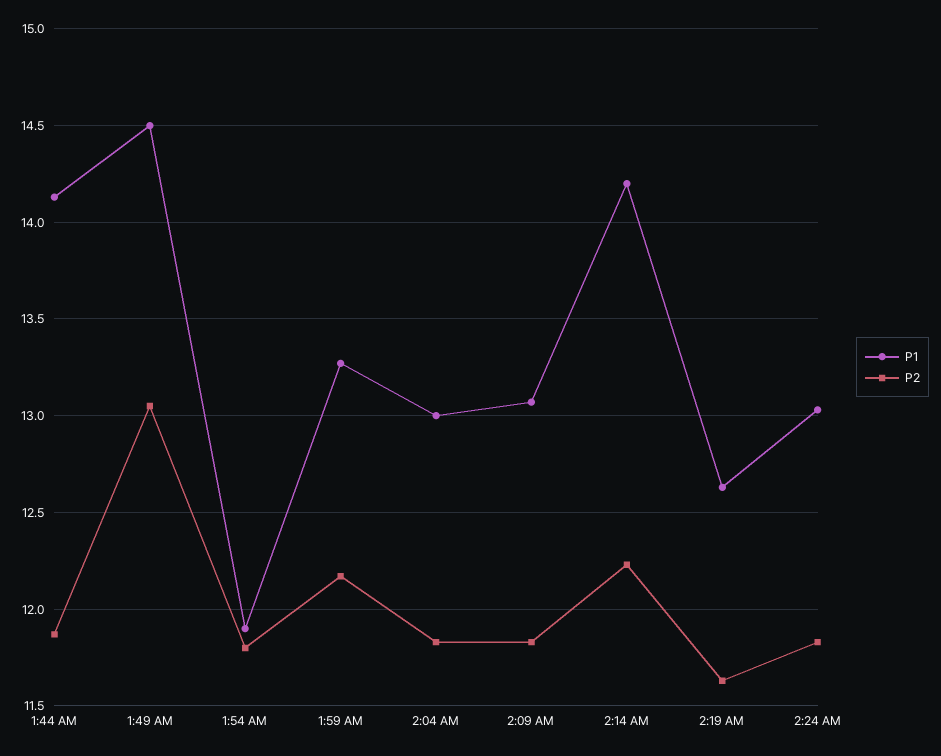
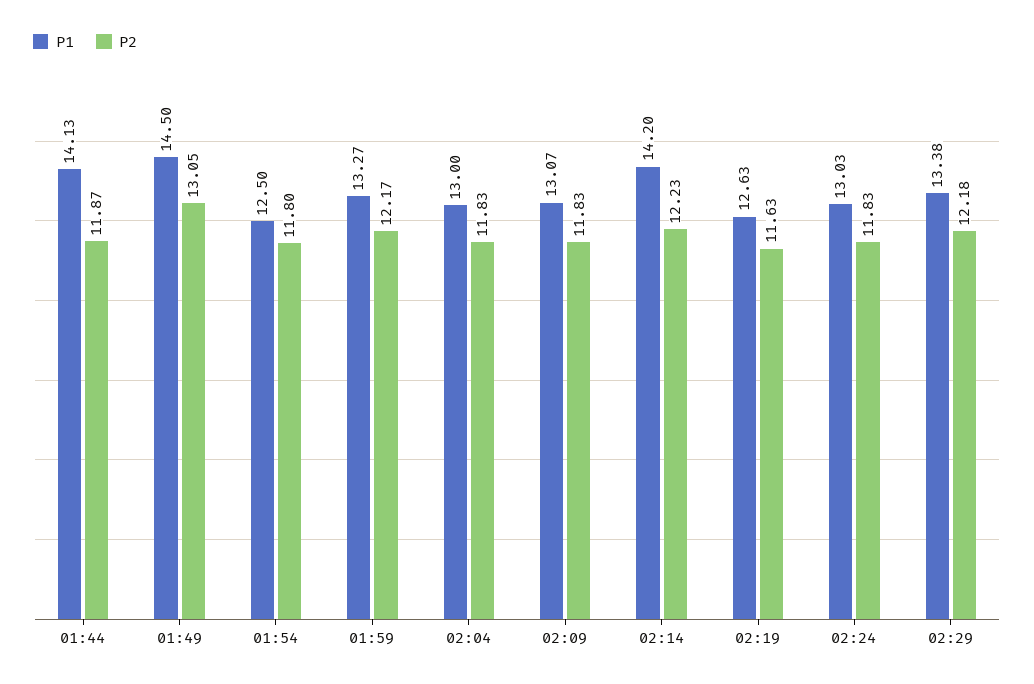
P1, 1:54 AM: 11.9 -> 12.5
P1, 02:29: none -> 13.38
P2, 02:29: none -> 12.18

